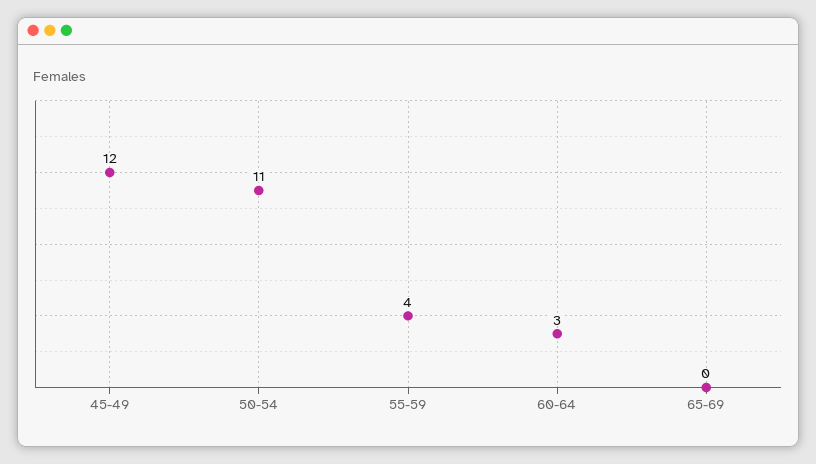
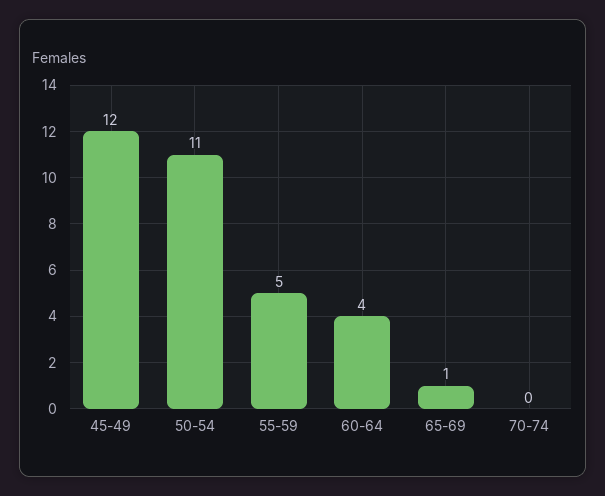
55-59: 4 -> 5
60-64: 3 -> 4
65-69: 0 -> 1
70-74: none -> 0

